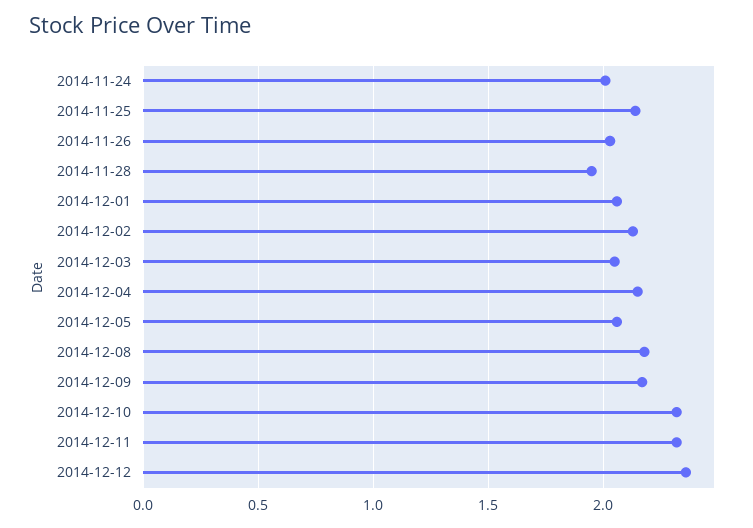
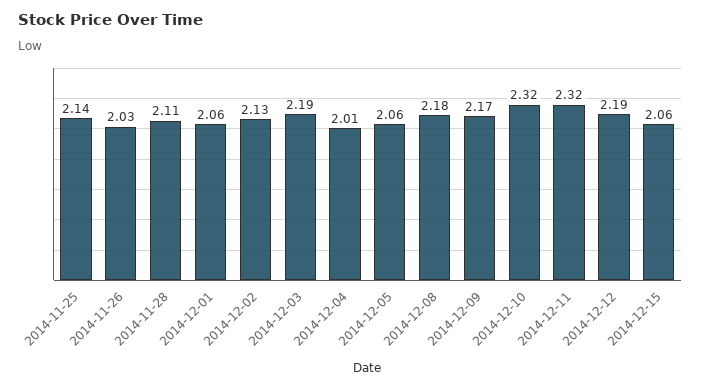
2014-11-24: 2 -> none
2014-11-28: 1.95 -> 2.11
2014-12-03: 2.05 -> 2.19
2014-12-04: 2.15 -> 2.01
2014-12-12: 2.35 -> 2.19
2014-12-15: none -> 2.06

